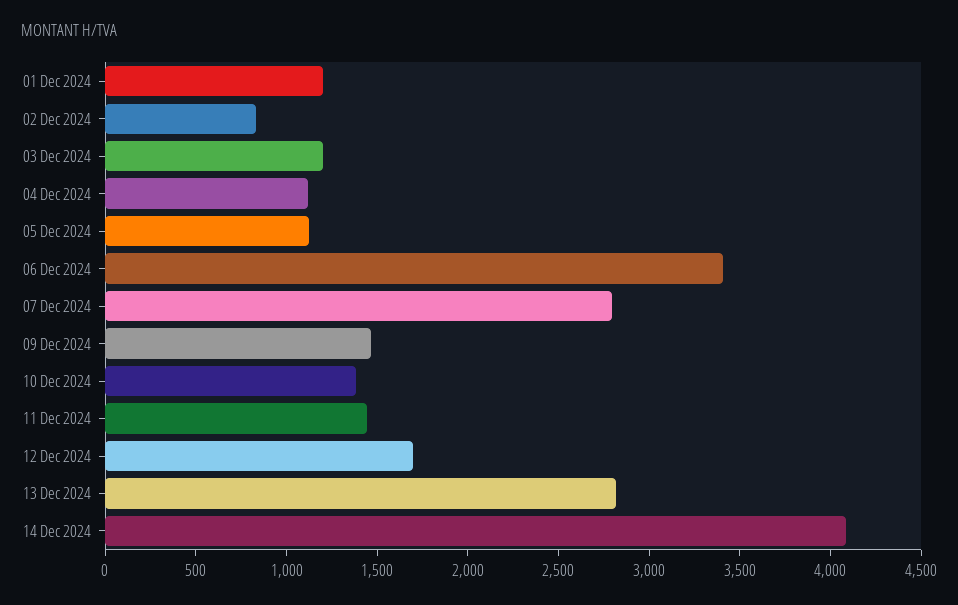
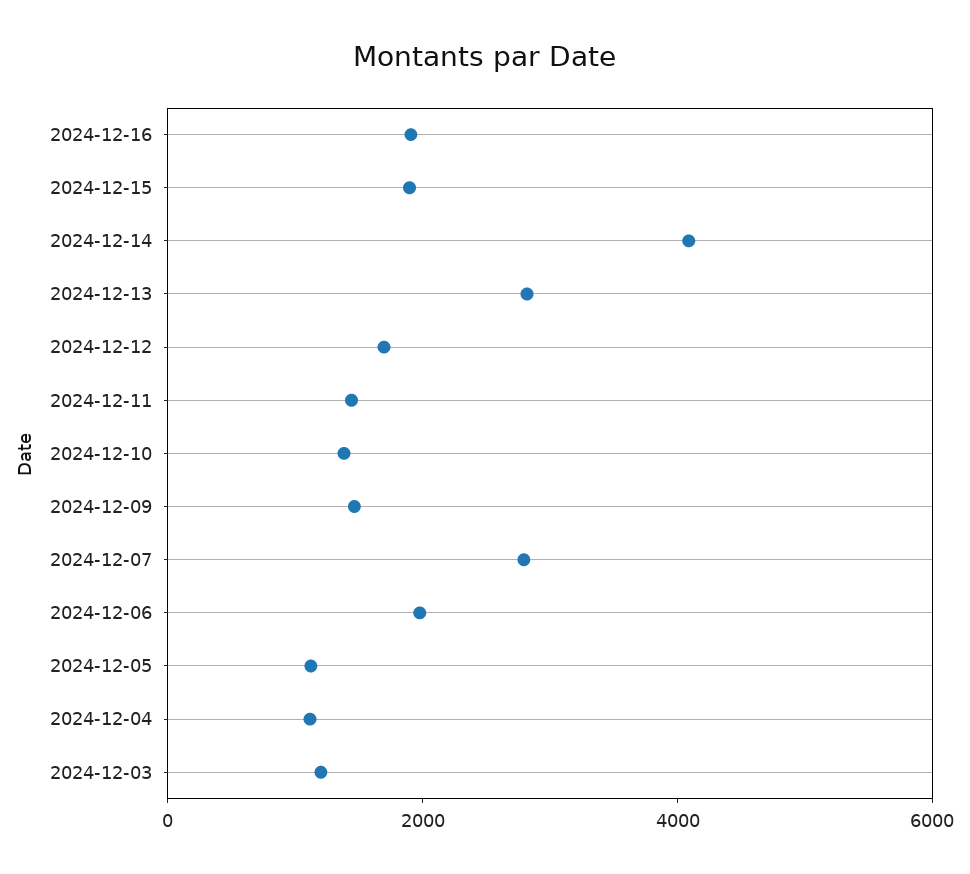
01 Dec 2024: 1200 -> none
02 Dec 2024: 800 -> none
06 Dec 2024: 3400 -> 2000
2024-12-16: none -> 2000
2024-12-15: none -> 2000

